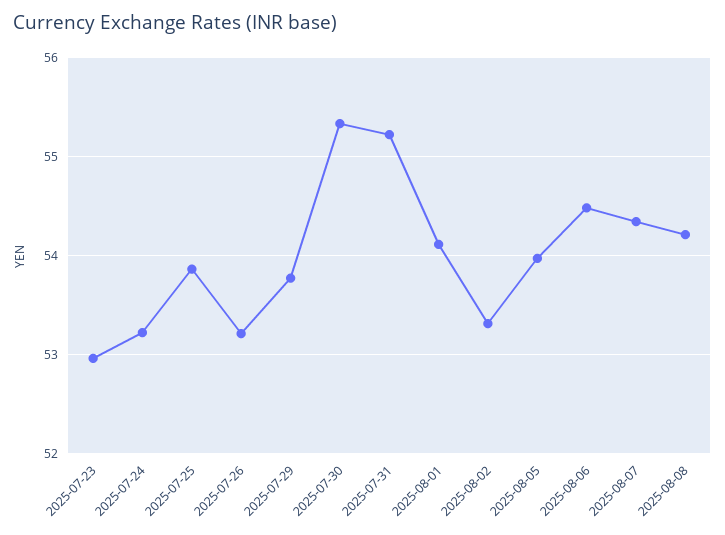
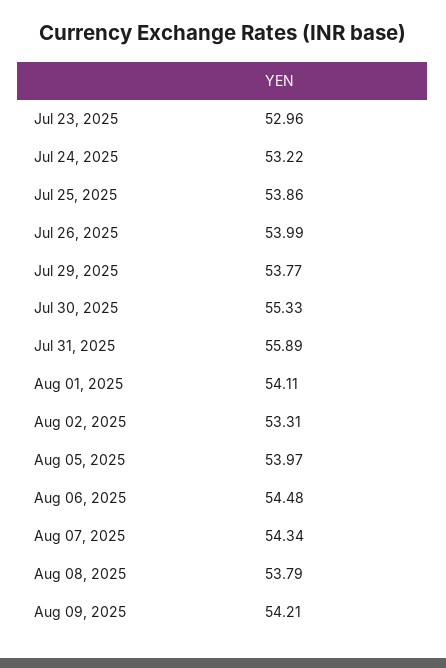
2025-07-26: 53.2 -> 53.99
2025-07-31: 55.2 -> 55.89
2025-08-08: 54.2 -> 53.79
Aug 09, 2025: none -> 54.21

